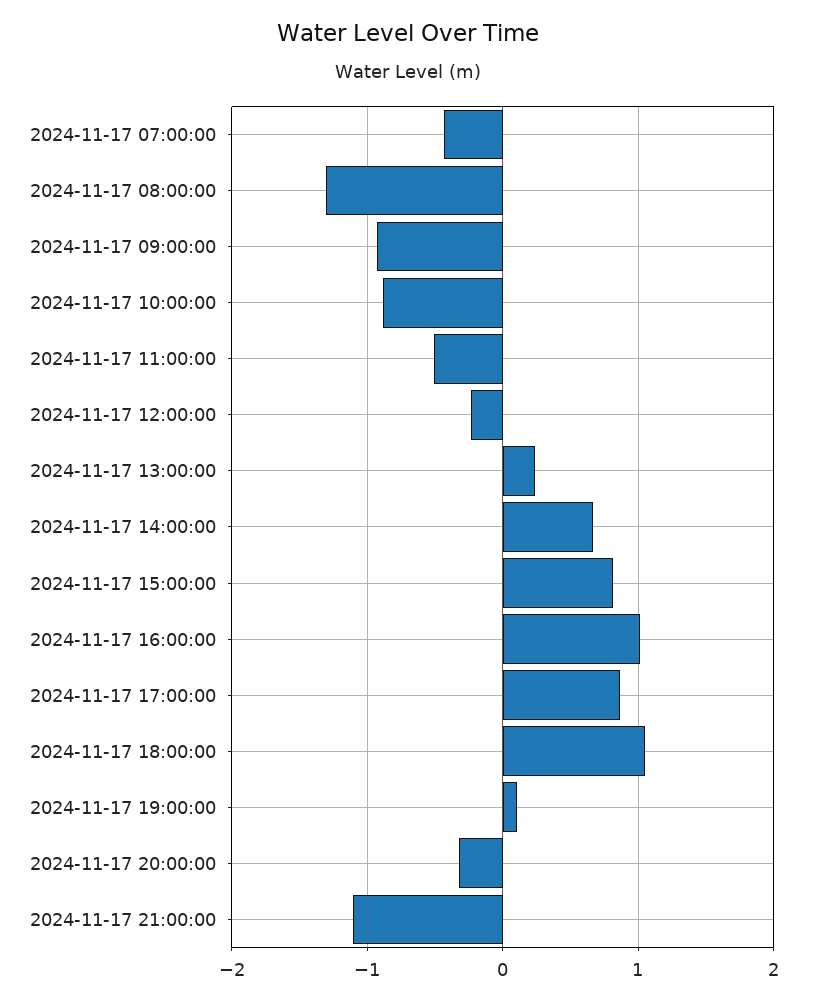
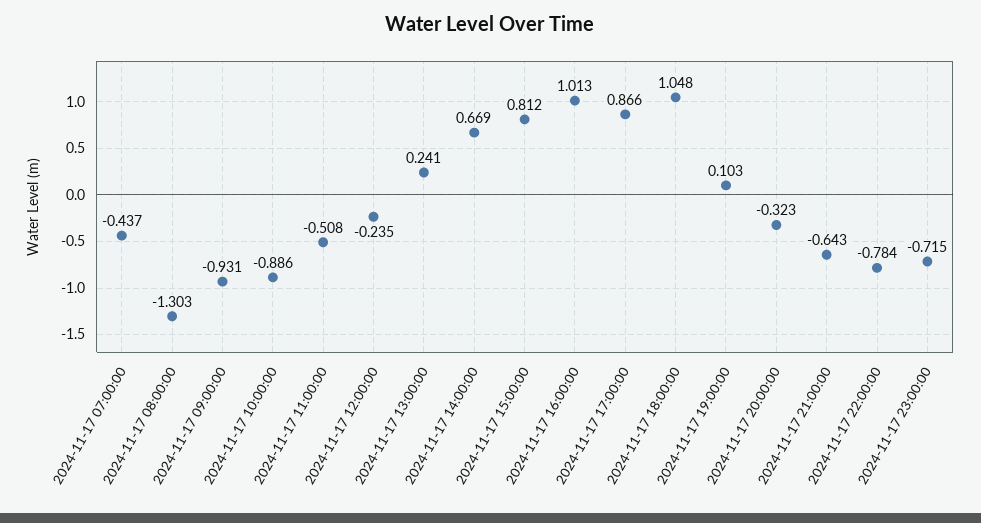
2024-11-17 21:00:00: -1.1 -> -0.643
2024-11-17 22:00:00: none -> -0.784
2024-11-17 23:00:00: none -> -0.715

